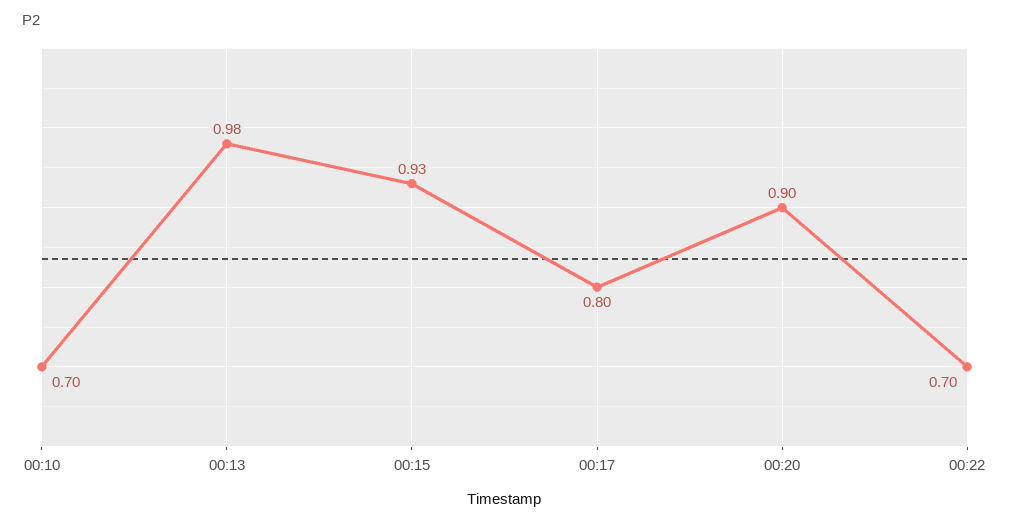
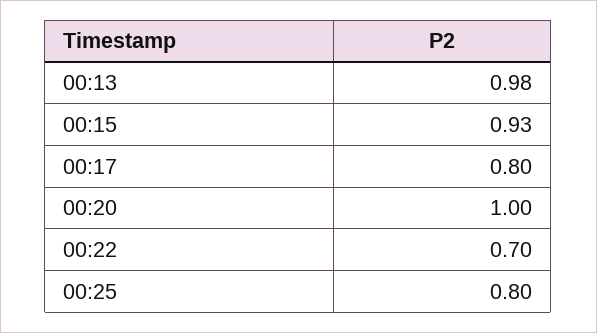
00:10: 0.7 -> none
00:20: 0.9 -> 1
00:25: none -> 0.8

